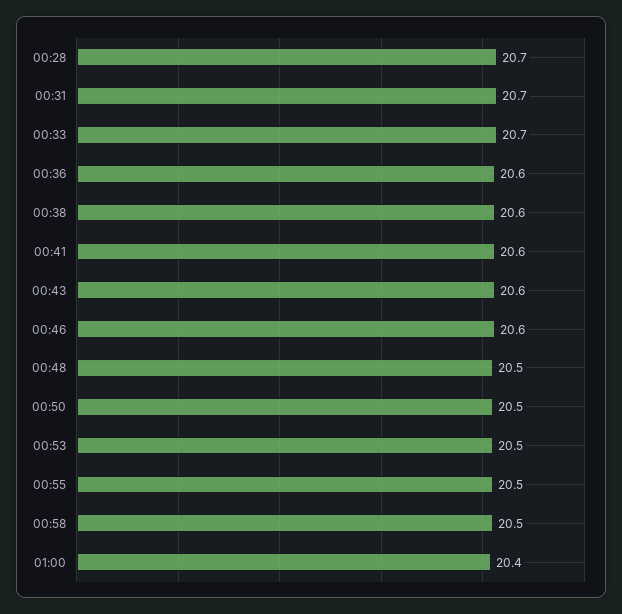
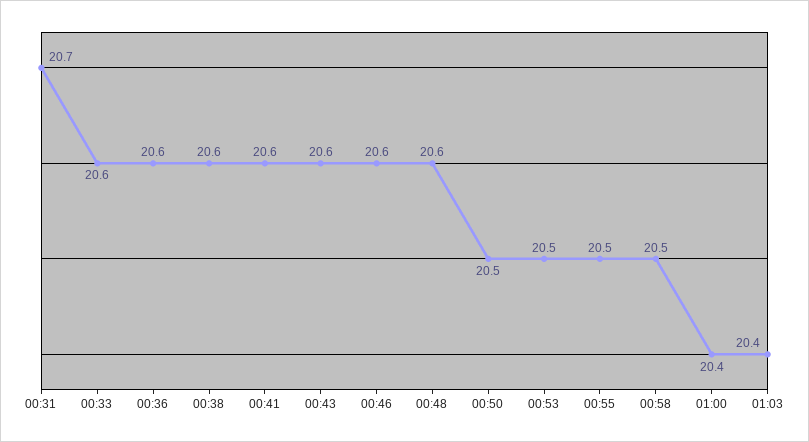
00:28: 20.7 -> none
00:33: 20.7 -> 20.6
00:48: 20.5 -> 20.6
01:03: none -> 20.4

